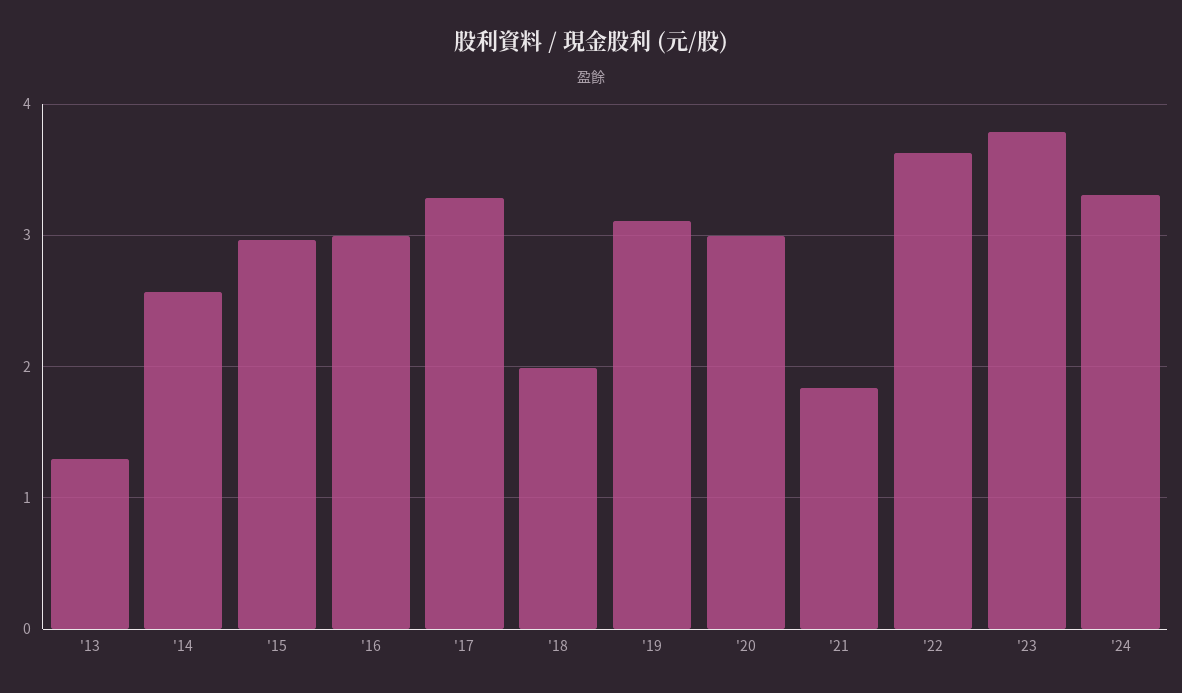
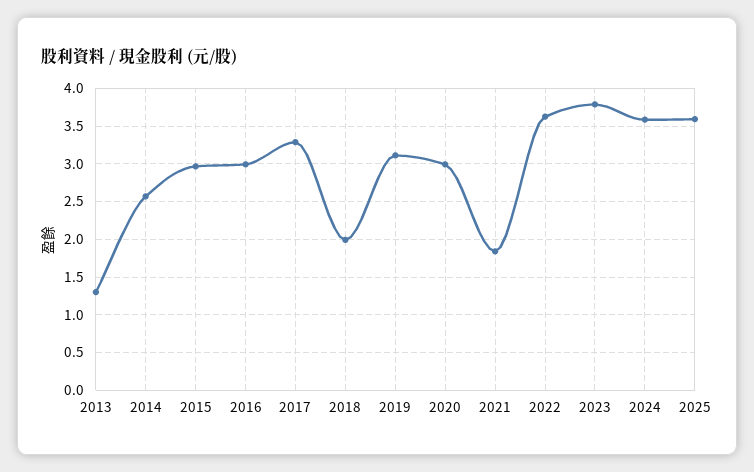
'24: 3.3 -> 3.6
2025: none -> 3.6

